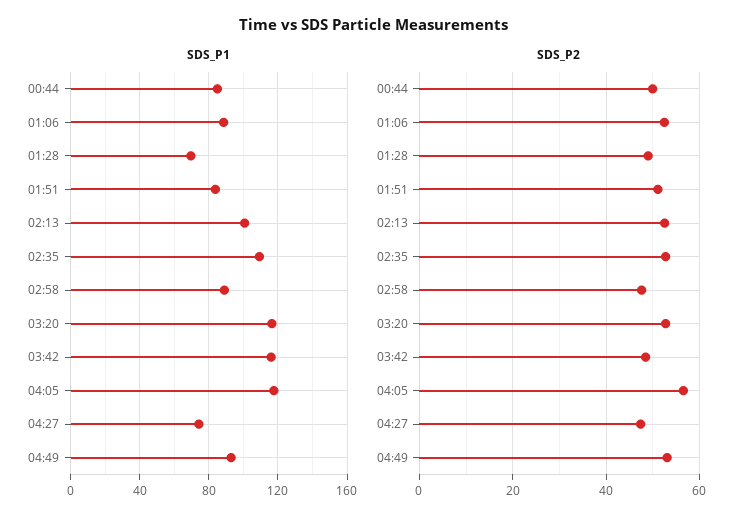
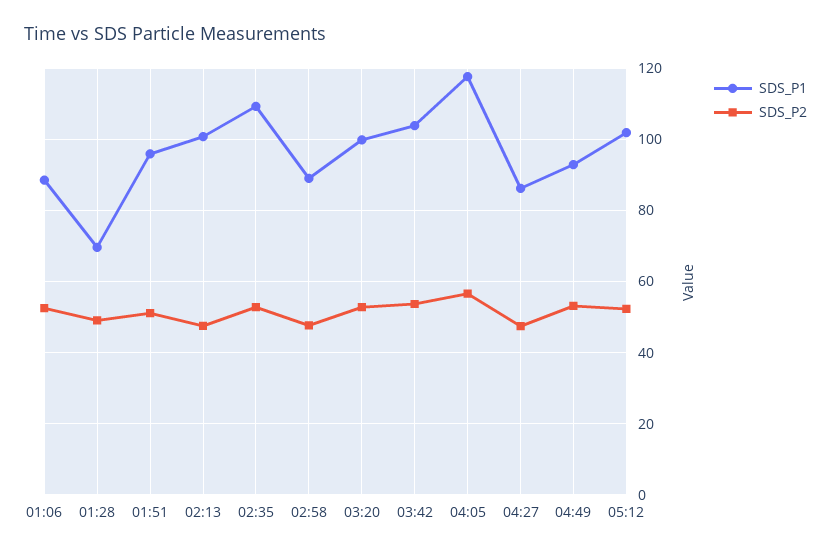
SDS_P1, 00:44: 85 -> none
SDS_P1, 01:51: 85 -> 96
SDS_P1, 03:20: 115 -> 100
SDS_P1, 03:42: 115 -> 104
SDS_P1, 04:27: 75 -> 86
SDS_P2, 00:44: 50 -> none
SDS_P2, 02:13: 52 -> 48
SDS_P2, 03:42: 48 -> 54
SDS_P1, 05:12: none -> 102
SDS_P2, 05:12: none -> 52

